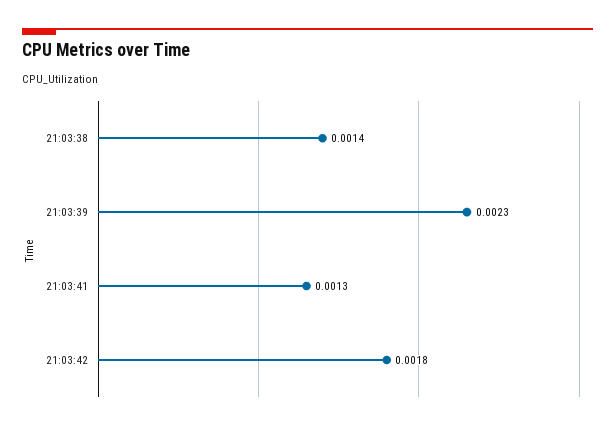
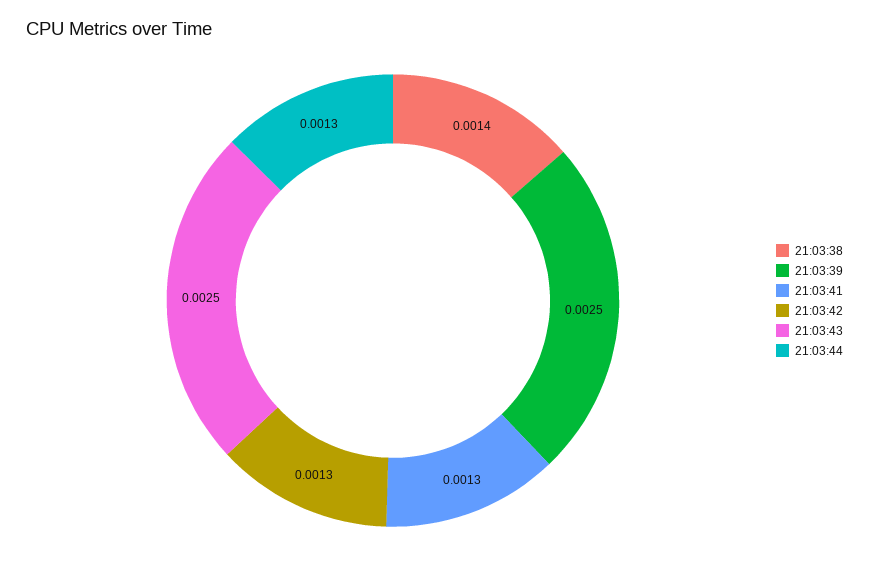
21:03:39: 0.0023 -> 0.0025
21:03:42: 0.0018 -> 0.0013
21:03:43: none -> 0.0025
21:03:44: none -> 0.0013

